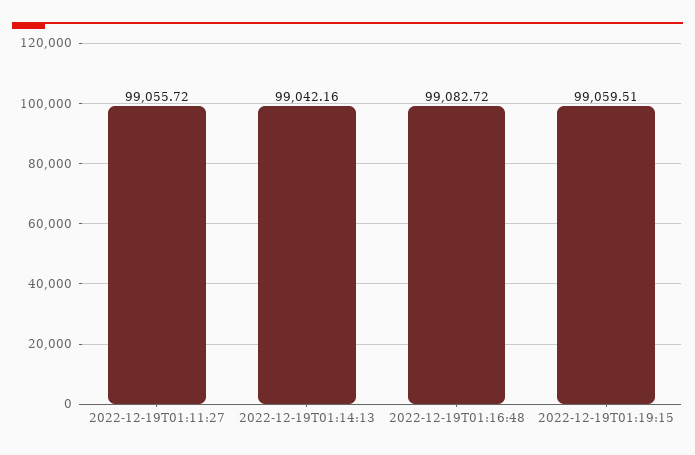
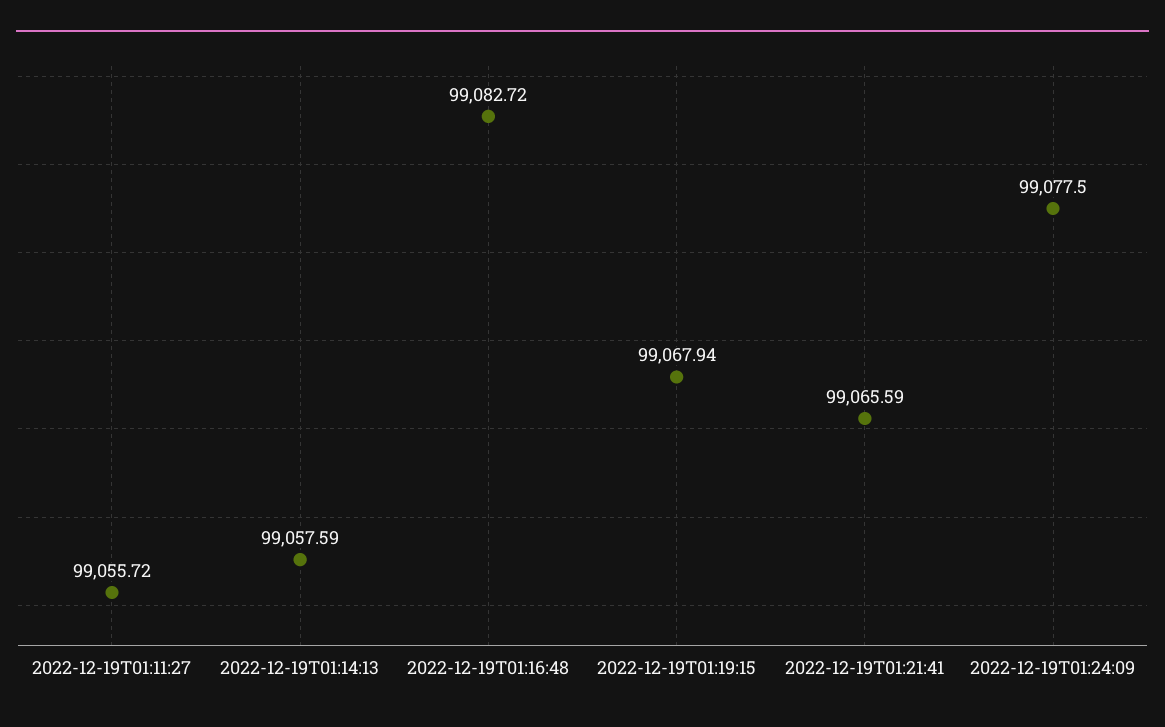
2022-12-19T01:14:13: 99042.16 -> 99057.59
2022-12-19T01:19:15: 99059.51 -> 99067.94
2022-12-19T01:21:41: none -> 99065.59
2022-12-19T01:24:09: none -> 99077.5

